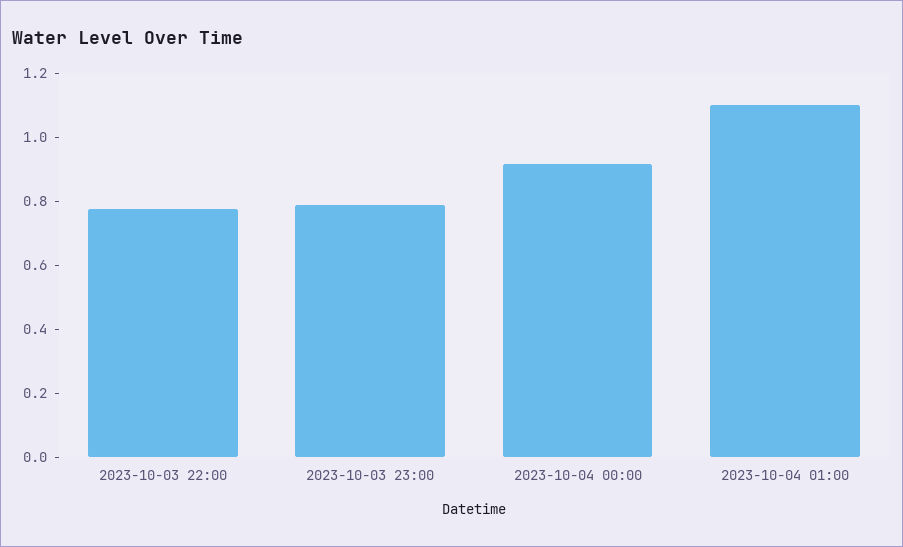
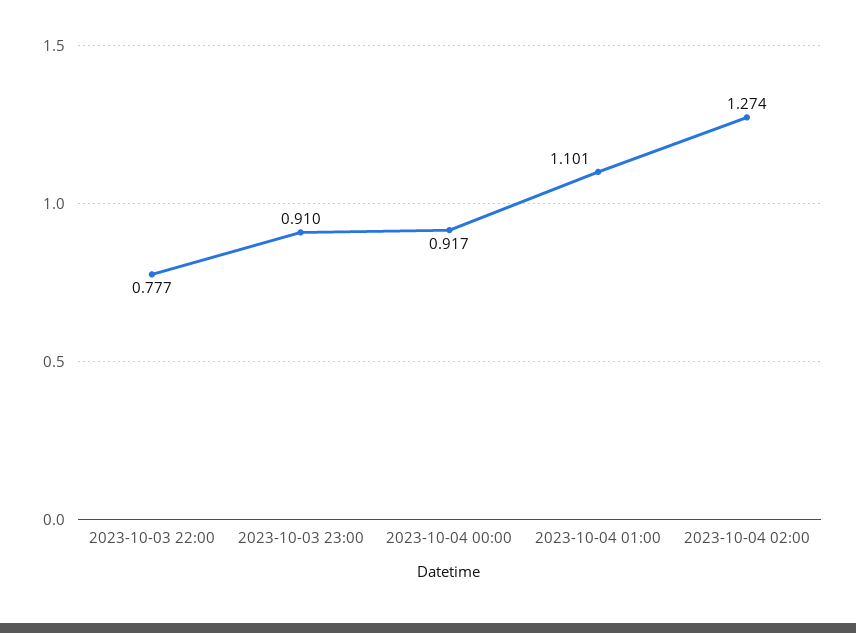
2023-10-03 23:00: 0.8 -> 0.91
2023-10-04 02:00: none -> 1.274

